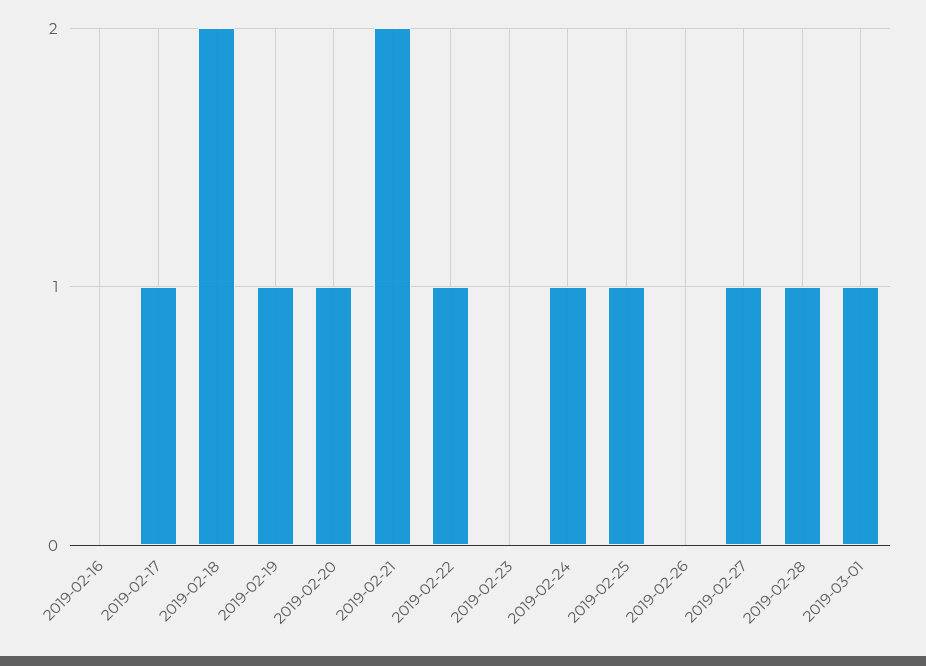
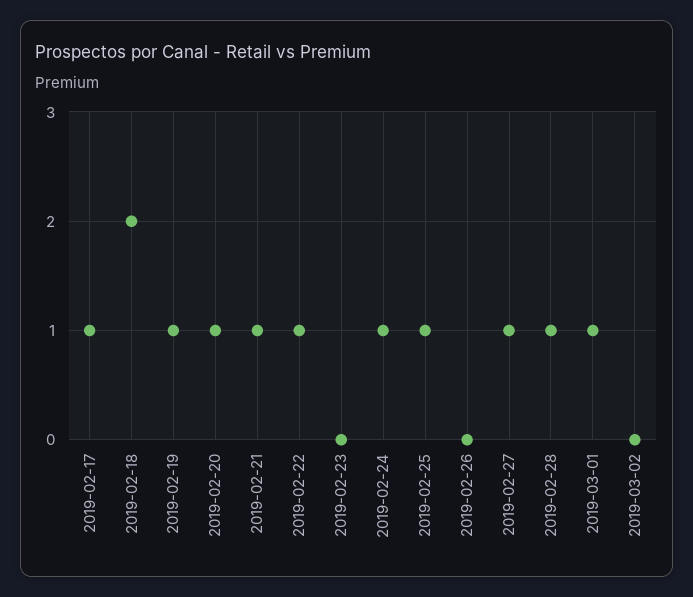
2019-02-16: 0 -> none
2019-02-21: 2 -> 1
2019-03-02: none -> 0

